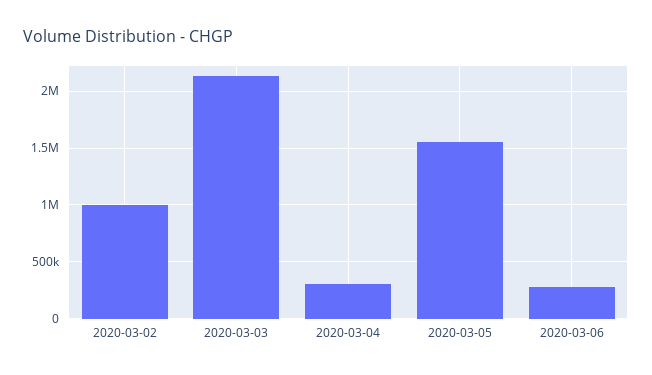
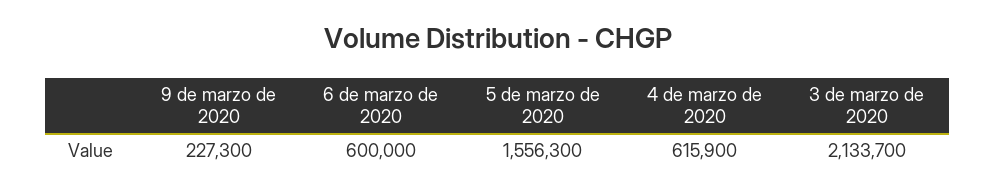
2020-03-02: 1000000 -> none
2020-03-04: 300000 -> 615900
2020-03-06: 300000 -> 600000
9 de marzo de 2020: none -> 227300

